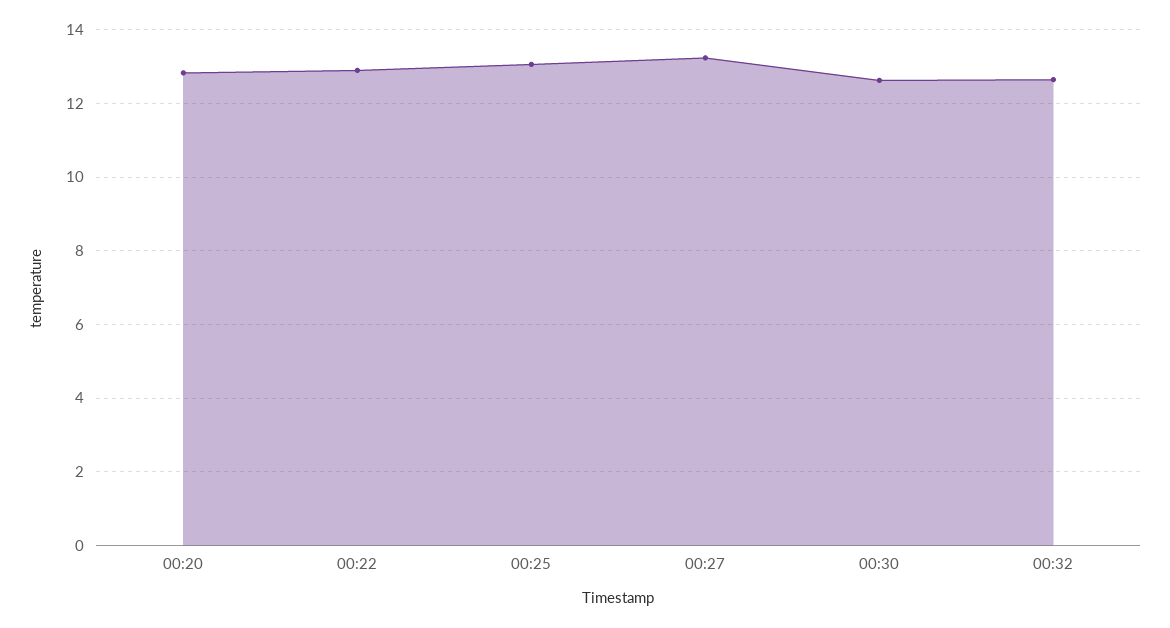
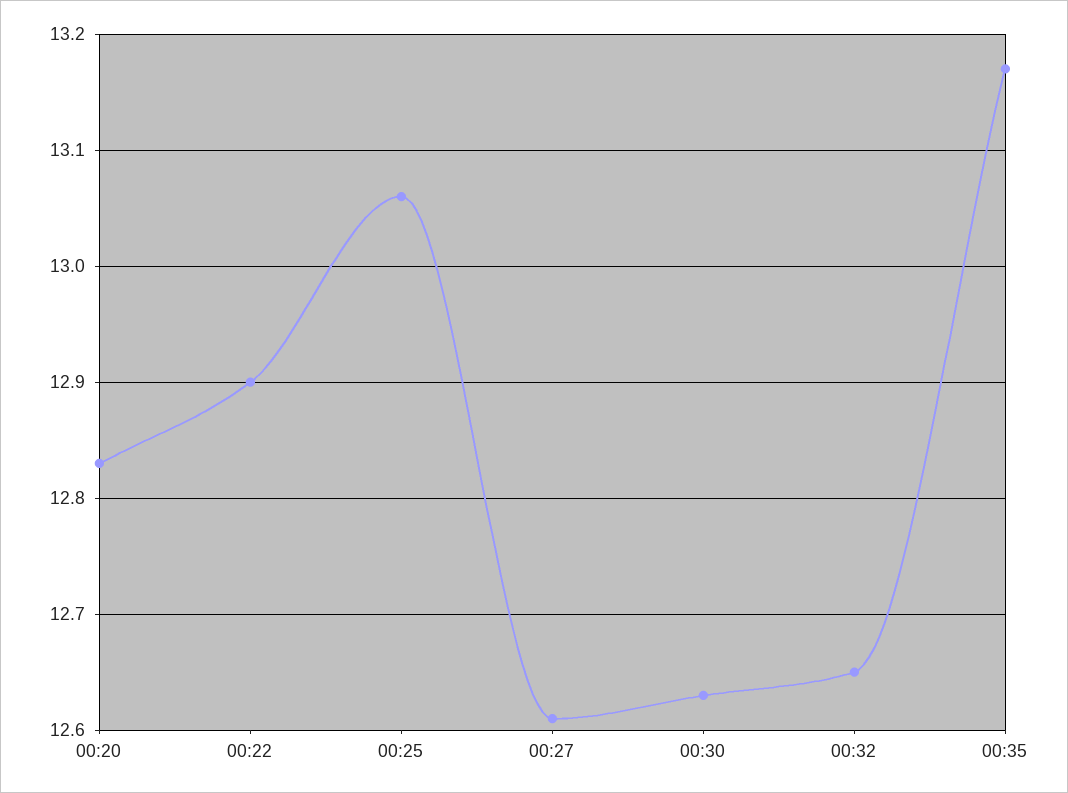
00:27: 13.2 -> 12.61
00:35: none -> 13.17

